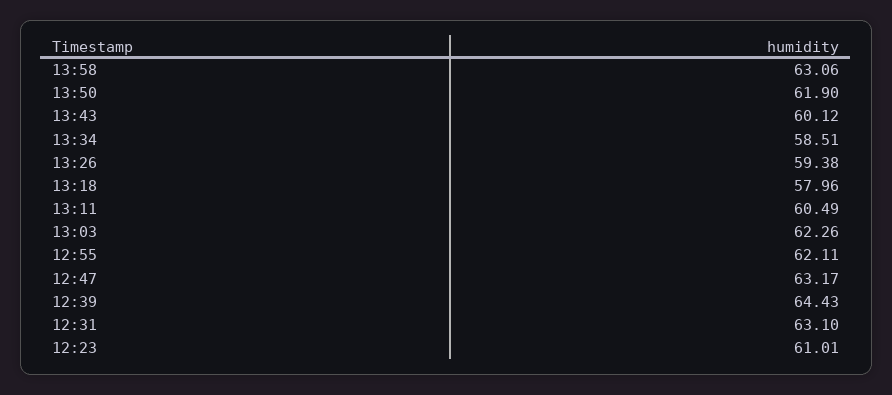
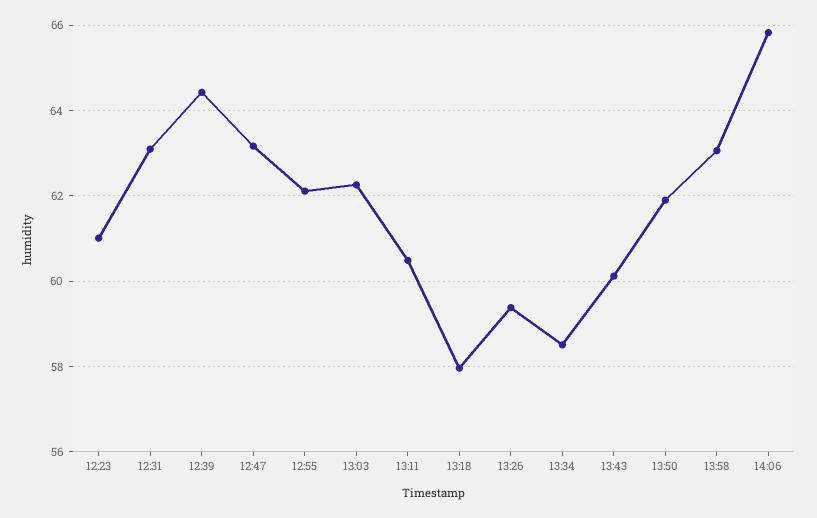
14:06: none -> 65.8

